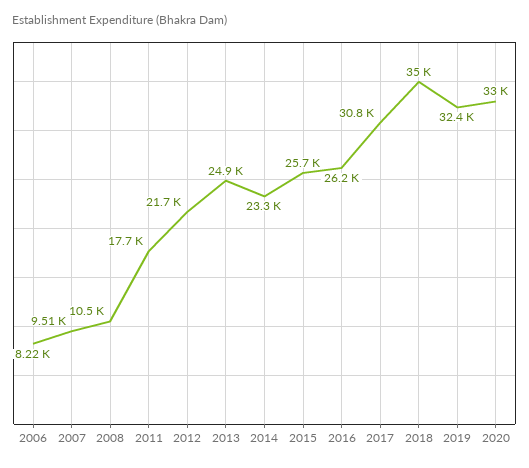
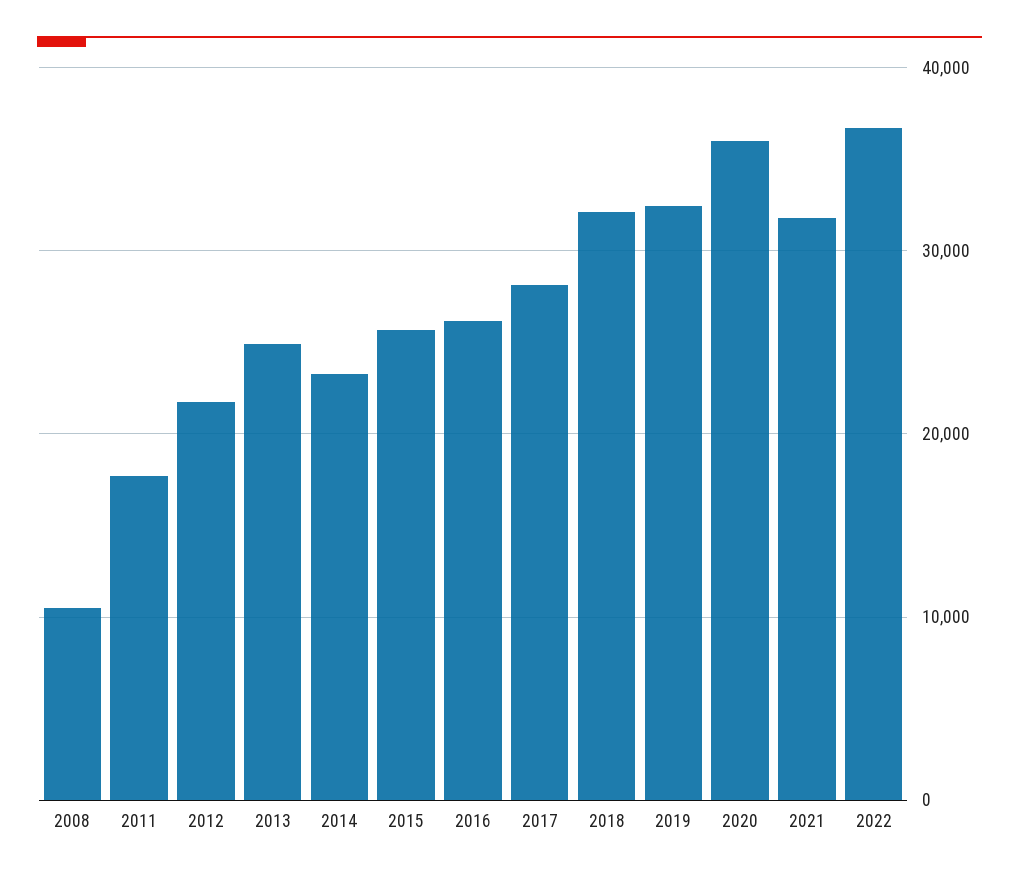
2006: 8220 -> none
2007: 9510 -> none
2017: 30800 -> 28000
2018: 35000 -> 32000
2020: 33000 -> 36000
2021: none -> 32000
2022: none -> 37000

